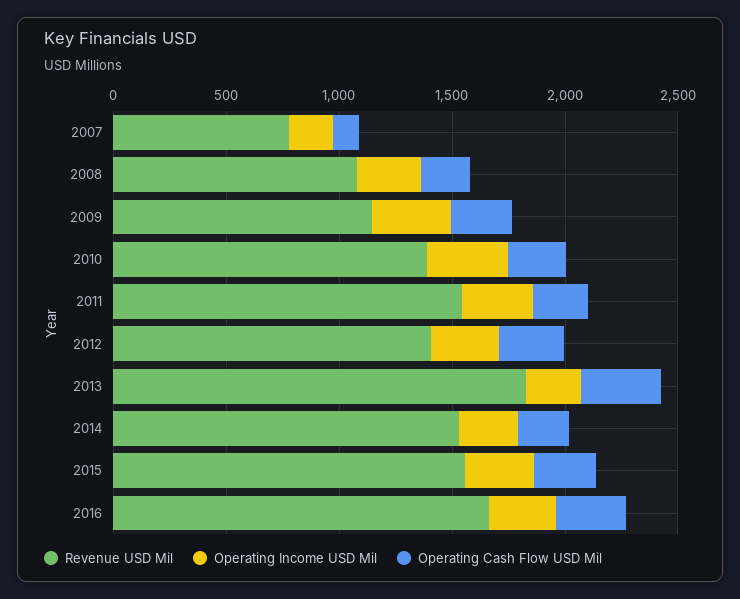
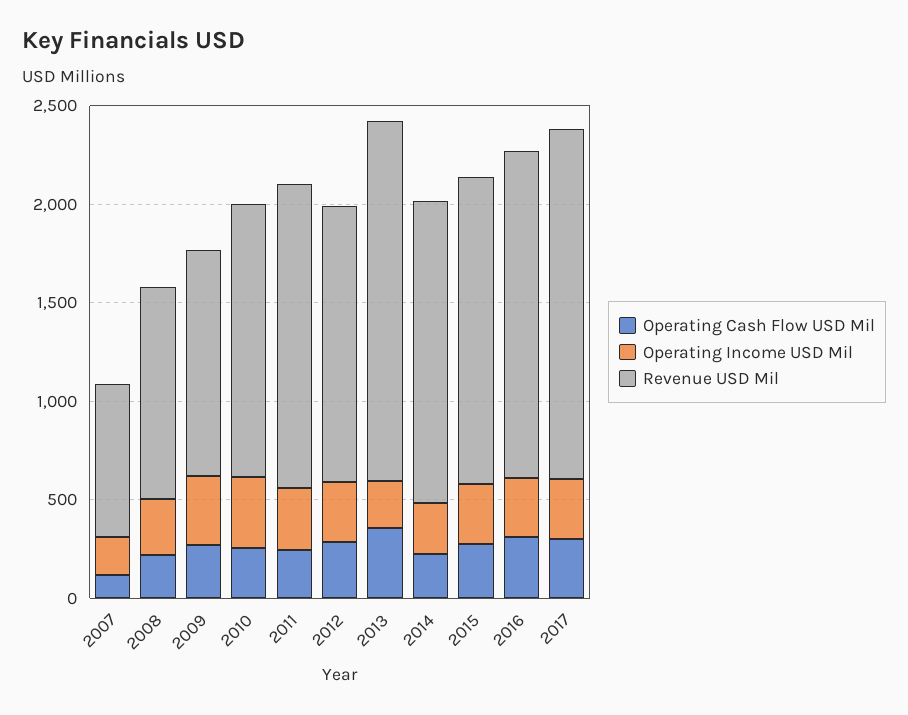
Operating Cash Flow USD Mil, 2017: none -> 300
Operating Income USD Mil, 2017: none -> 300
Revenue USD Mil, 2017: none -> 1800

